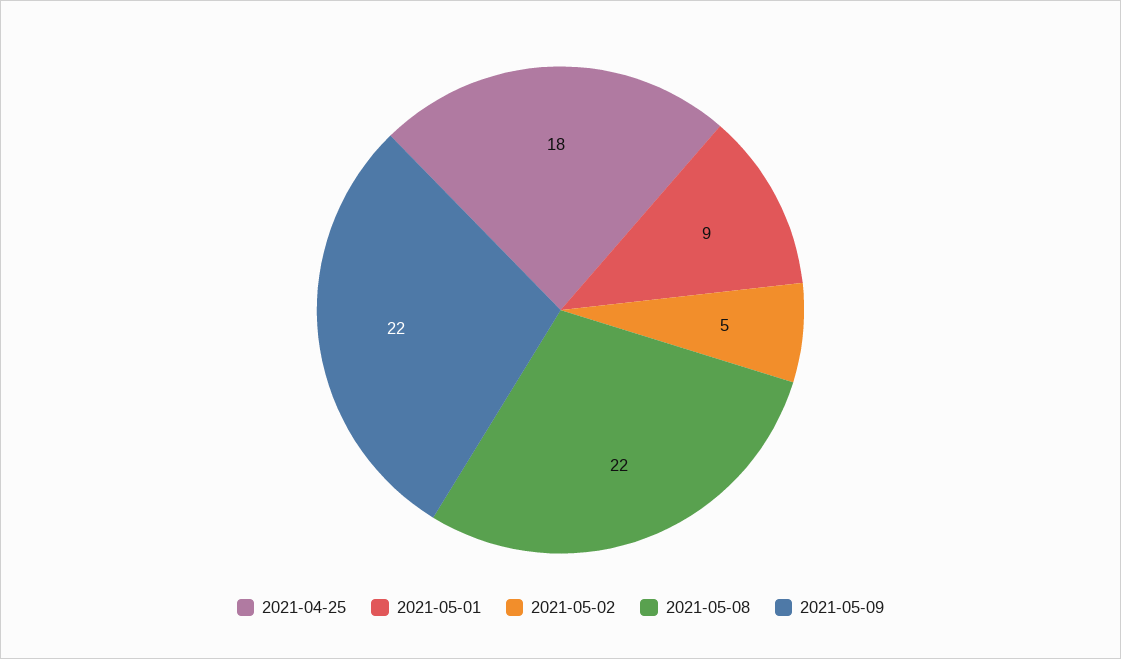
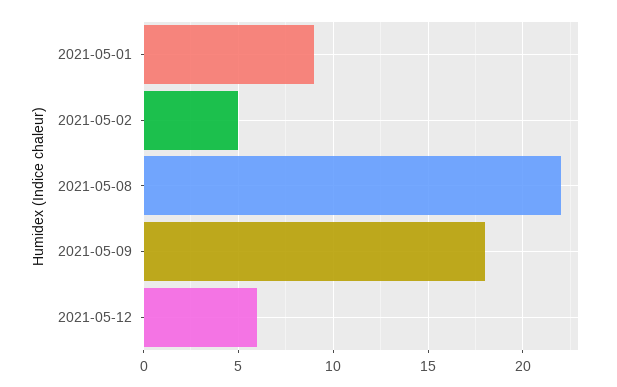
2021-04-25: 18 -> none
2021-05-09: 22 -> 18
2021-05-12: none -> 6

